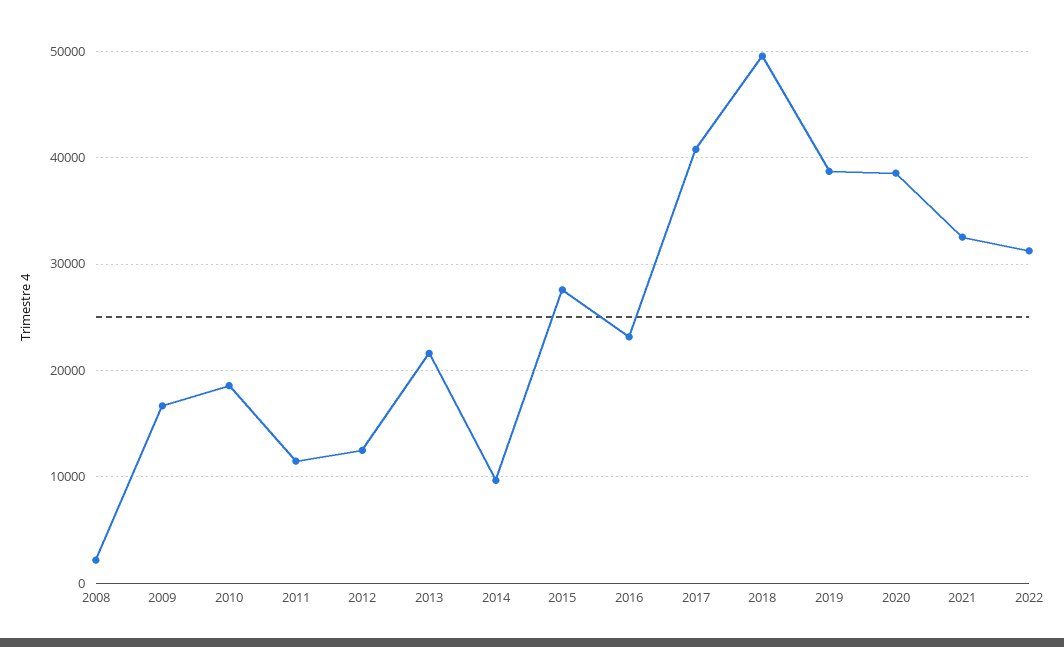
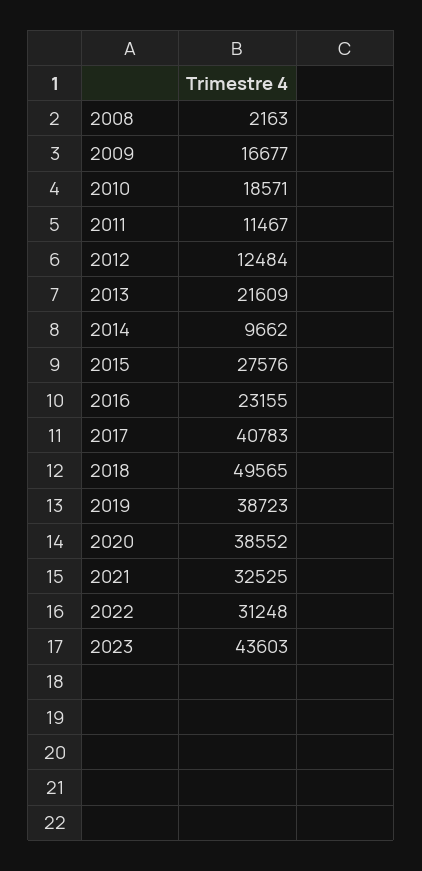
2023: none -> 43603

